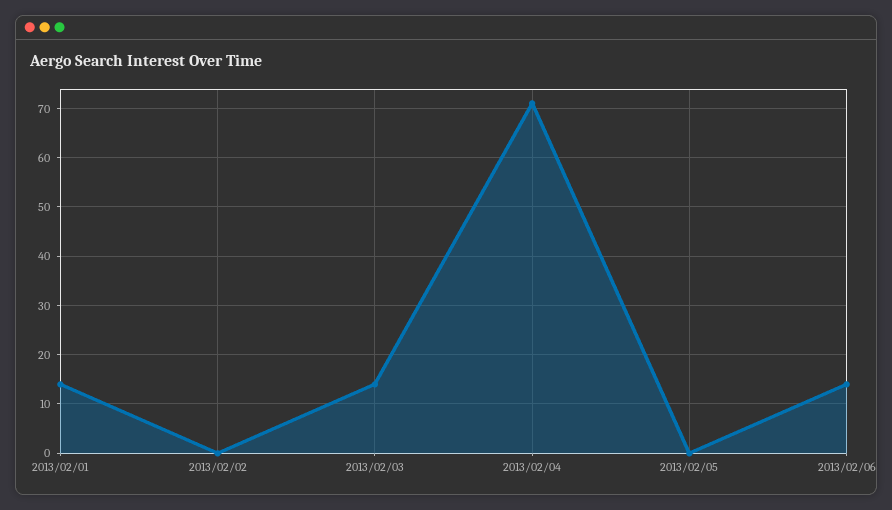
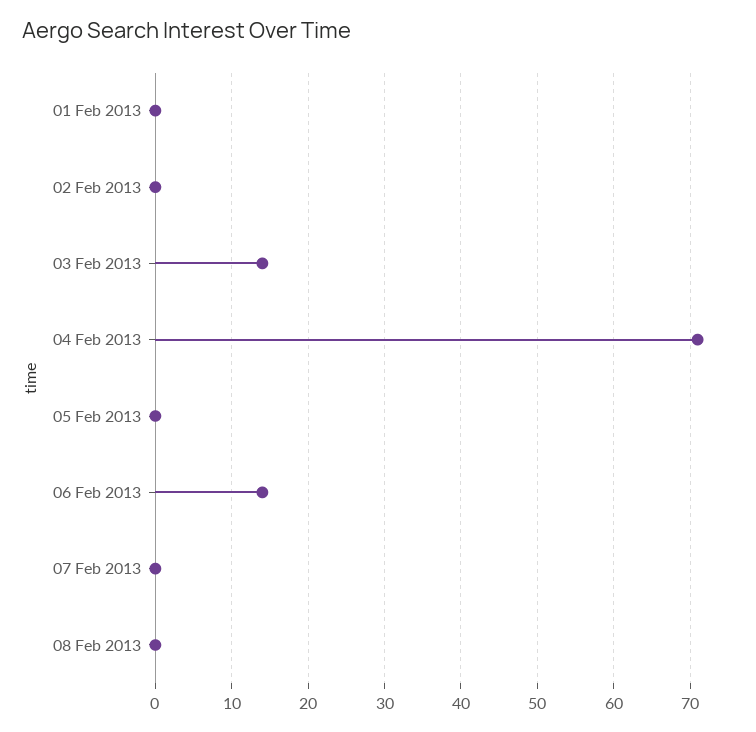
2013/02/01: 15 -> 0
07 Feb 2013: none -> 0
08 Feb 2013: none -> 0

